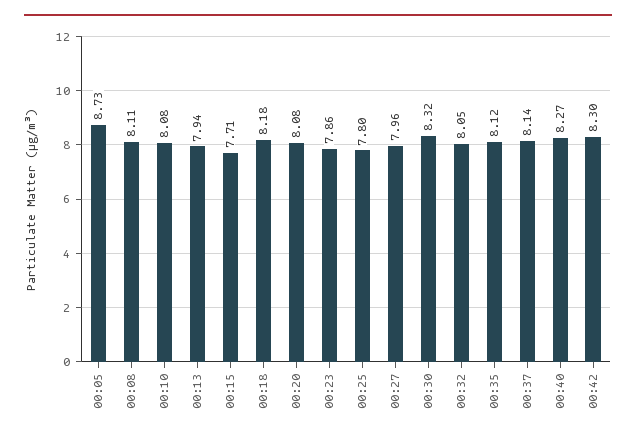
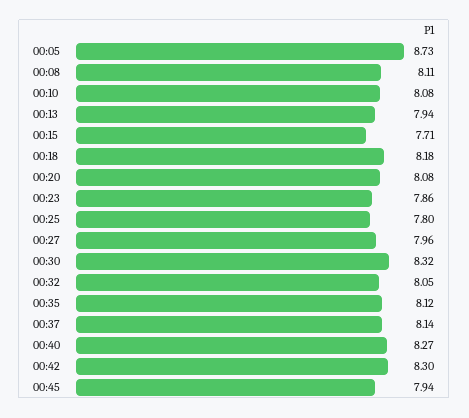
00:45: none -> 7.94

